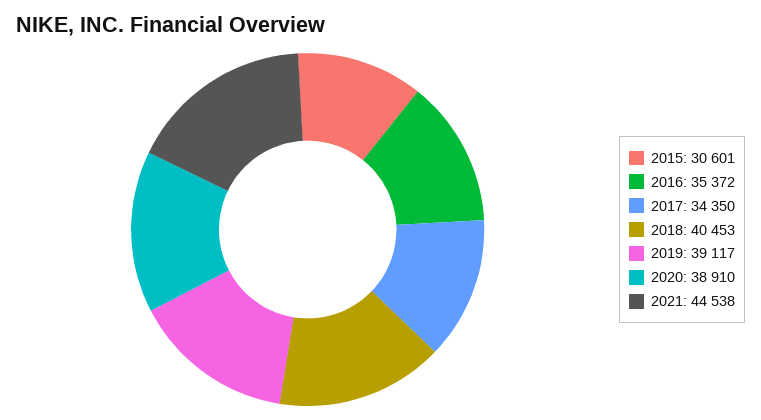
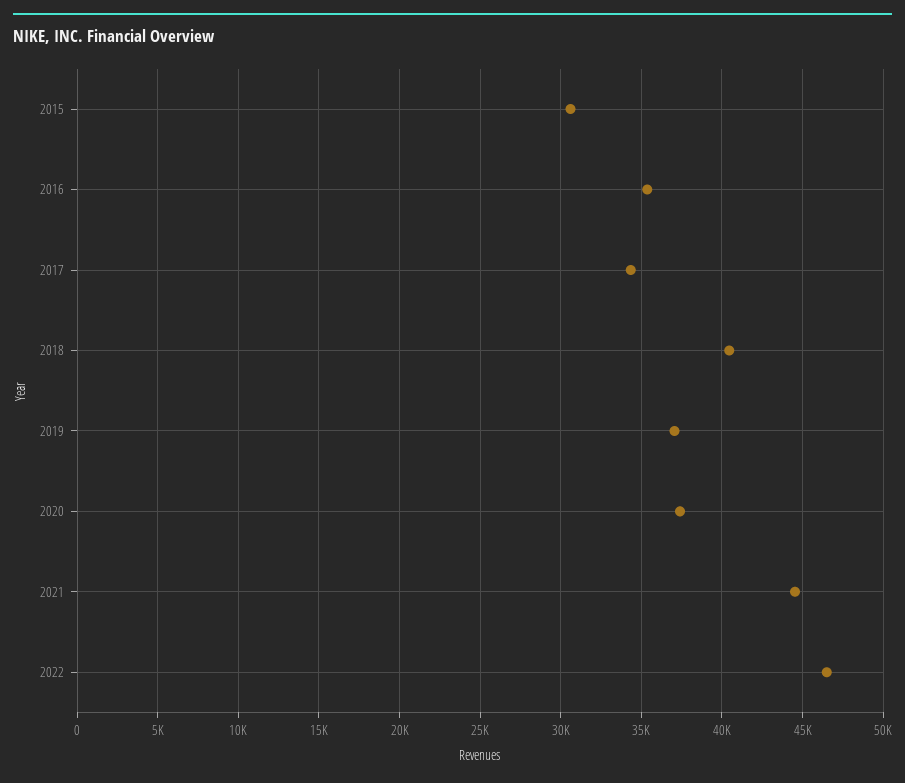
2019: 39117 -> 37000
2020: 38910 -> 37500
2022: none -> 46500

